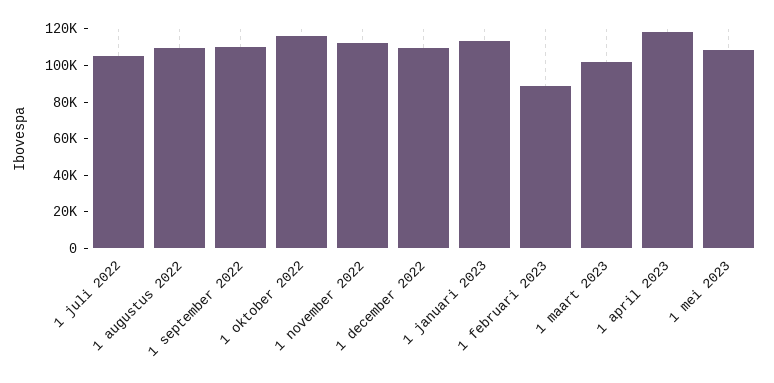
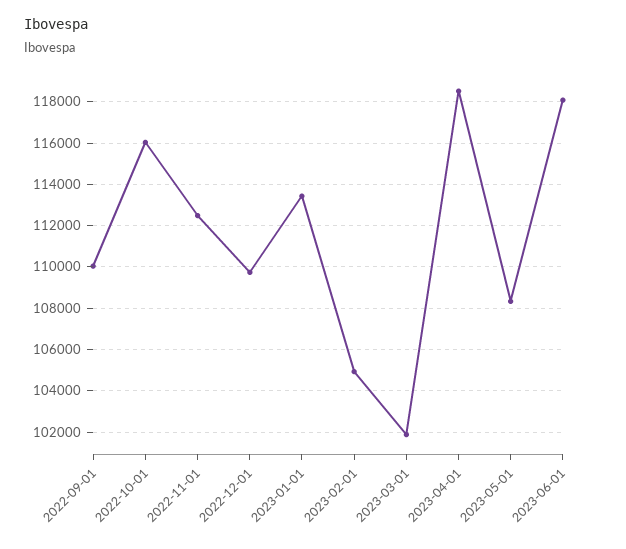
1 juli 2022: 105000 -> none
1 augustus 2022: 110000 -> none
1 februari 2023: 90000 -> 105000
2023-06-01: none -> 118000

